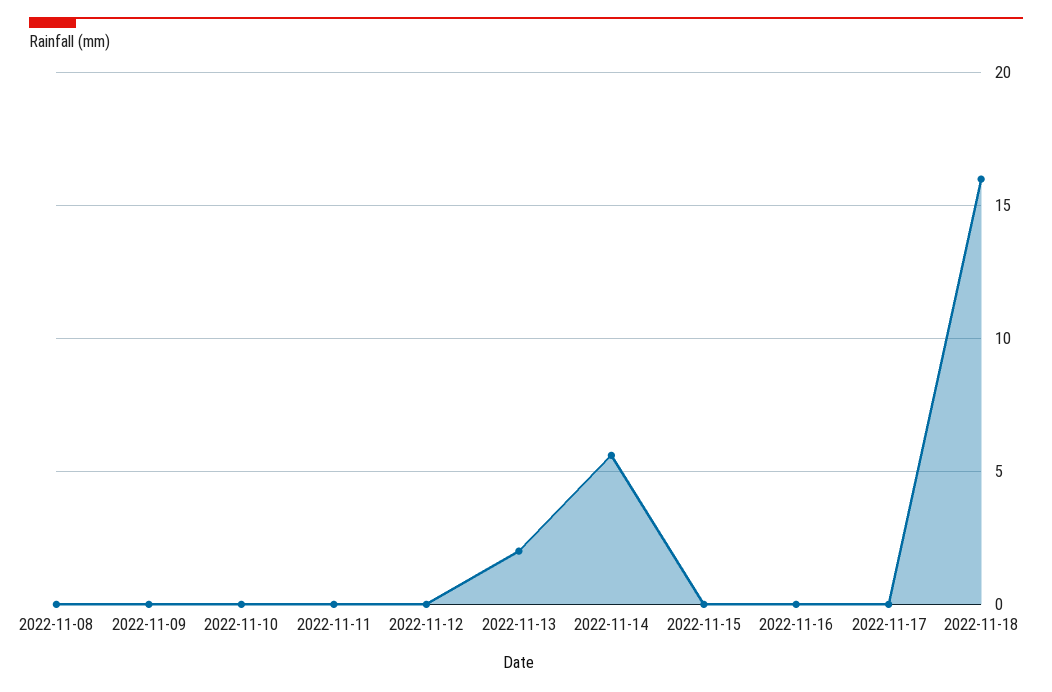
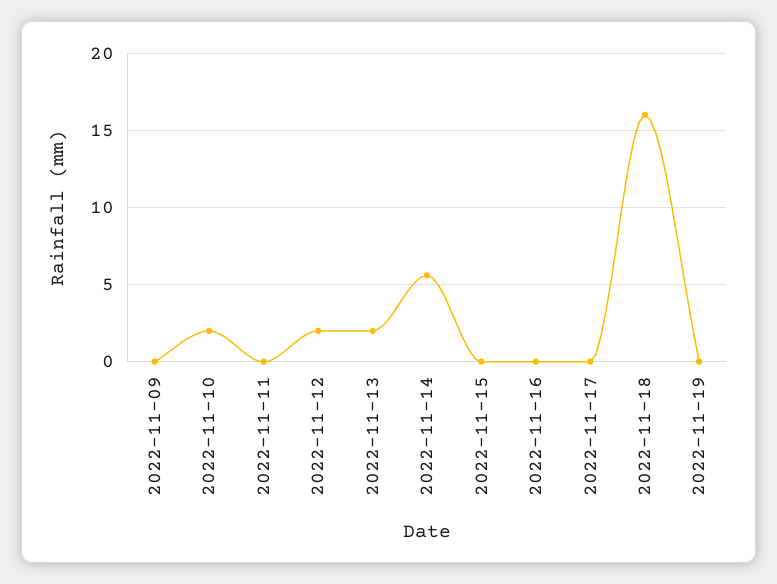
2022-11-08: 0 -> none
2022-11-10: 0 -> 2
2022-11-12: 0 -> 2
2022-11-19: none -> 0

